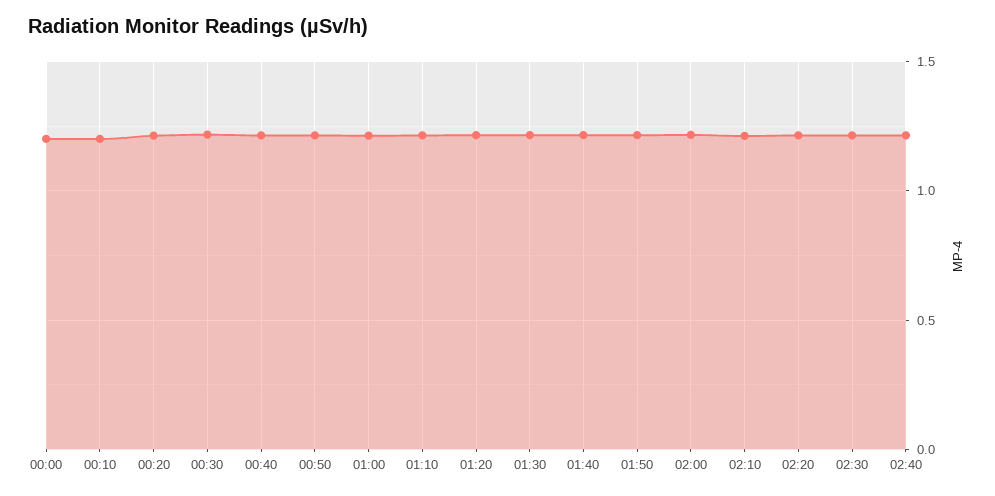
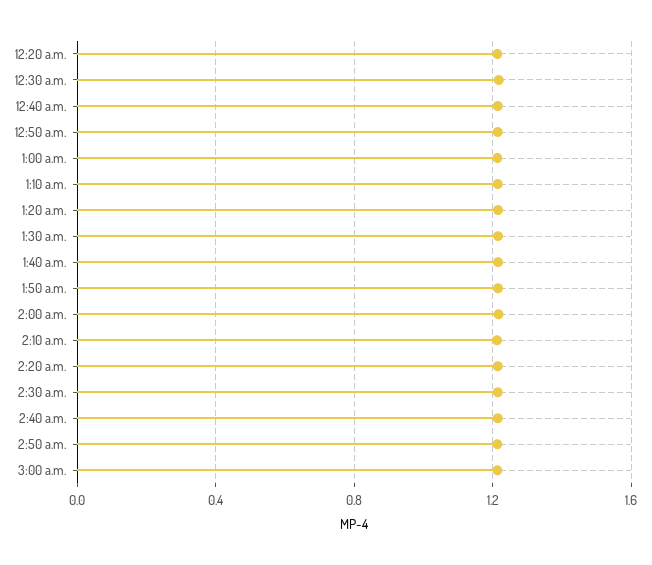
00:00: 1.2 -> none
00:10: 1.2 -> none
2:50 a.m.: none -> 1.2
3:00 a.m.: none -> 1.2

